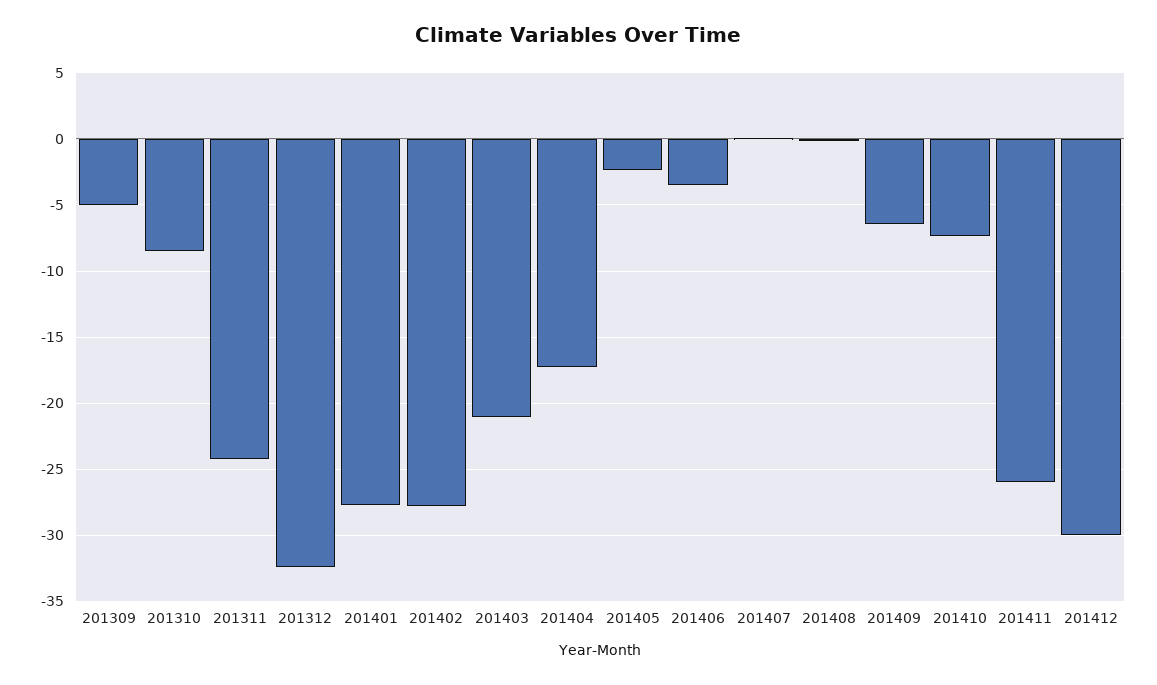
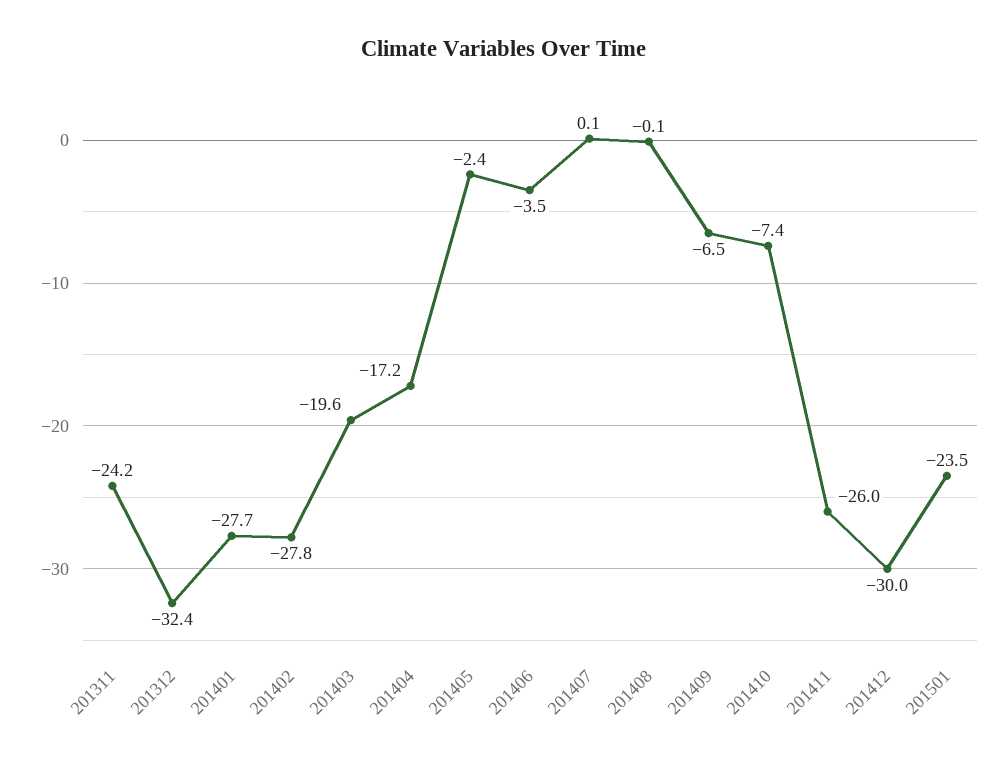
201309: -5 -> none
201310: -8.5 -> none
201403: -21 -> -19.6
201501: none -> -23.5

